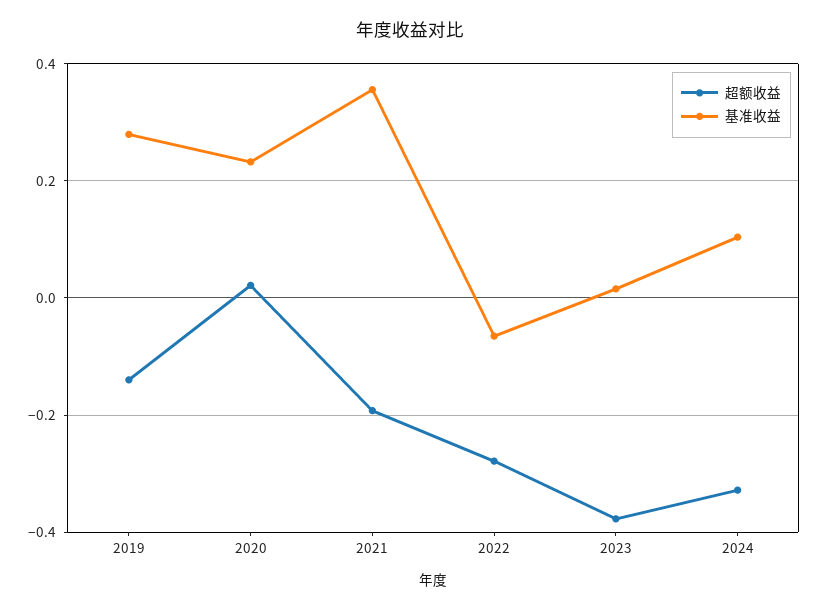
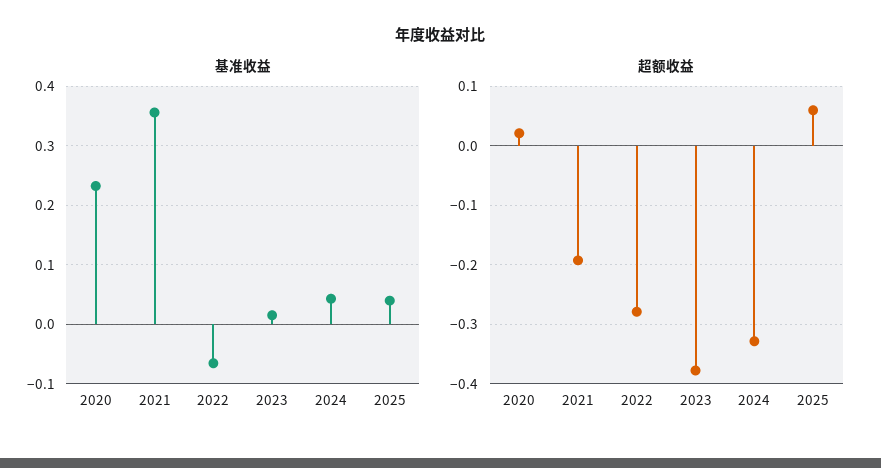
超额收益, 2019: -0.14 -> none
基准收益, 2019: 0.28 -> none
基准收益, 2024: 0.1 -> 0.04
基准收益, 2025: none -> 0.04
超额收益, 2025: none -> 0.06

